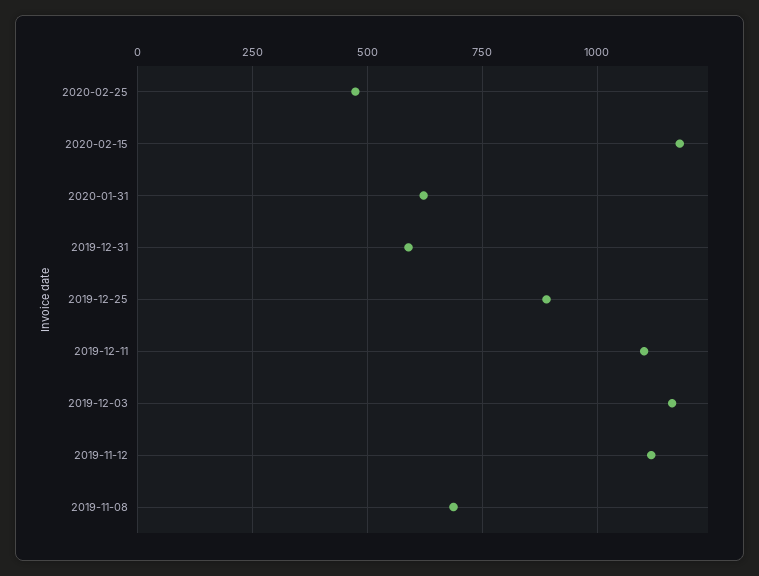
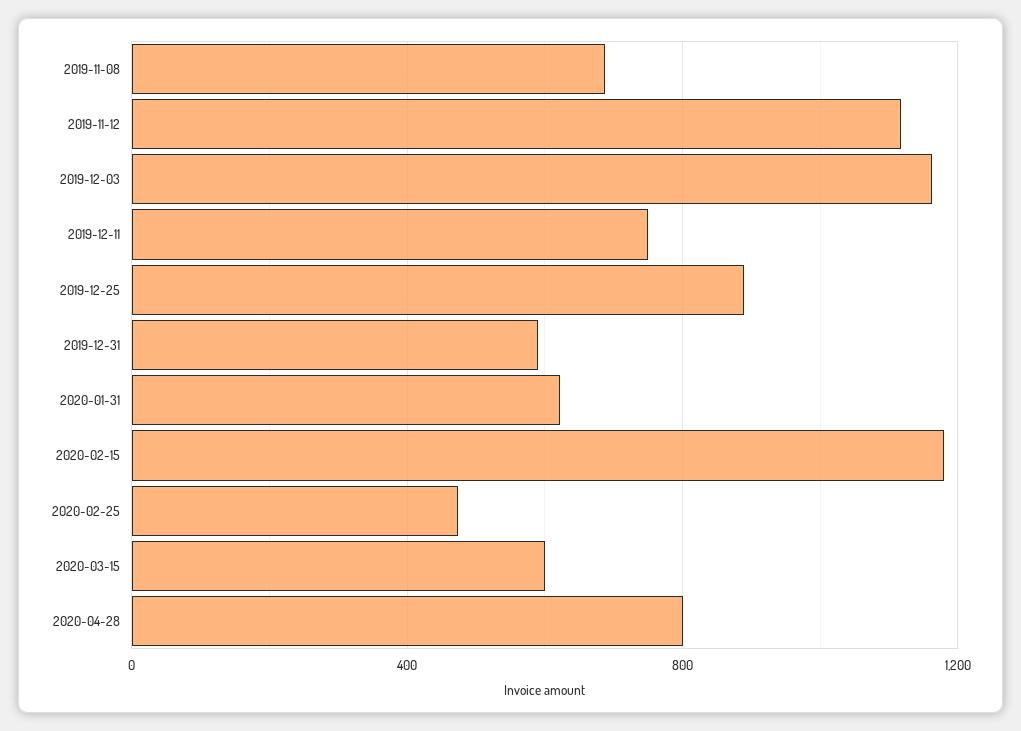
2019-12-11: 1100 -> 750
2020-03-15: none -> 600
2020-04-28: none -> 800

